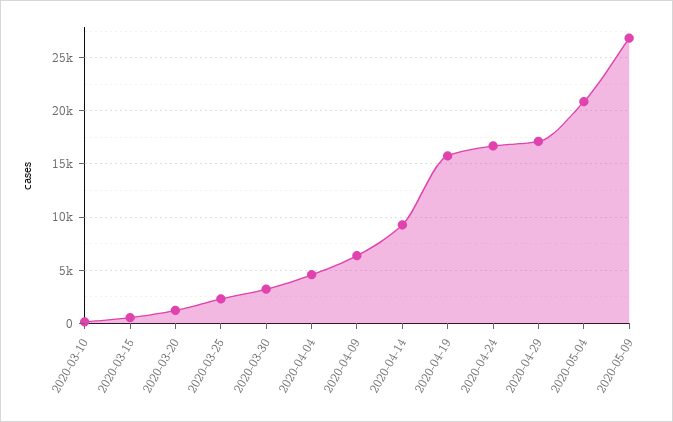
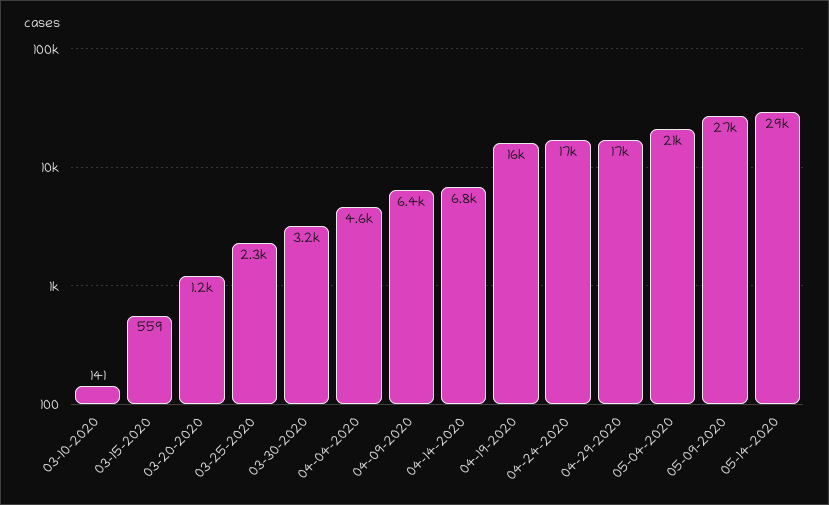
2020-04-14: 9000 -> 6800
05-14-2020: none -> 29000

